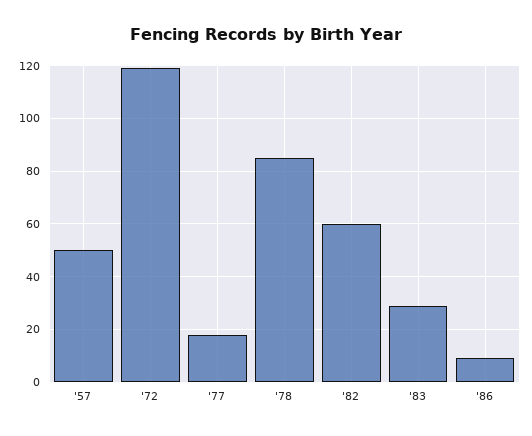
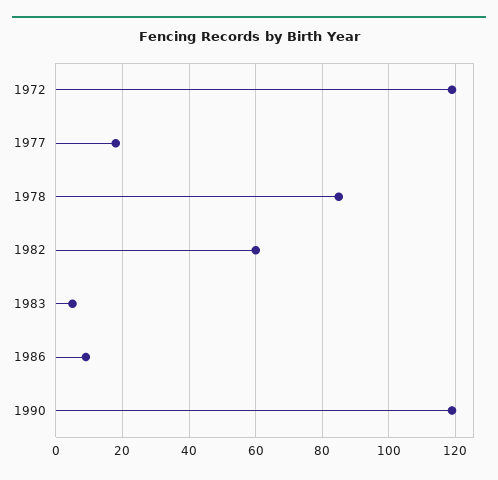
'57: 50 -> none
'83: 30 -> 5
1990: none -> 120

